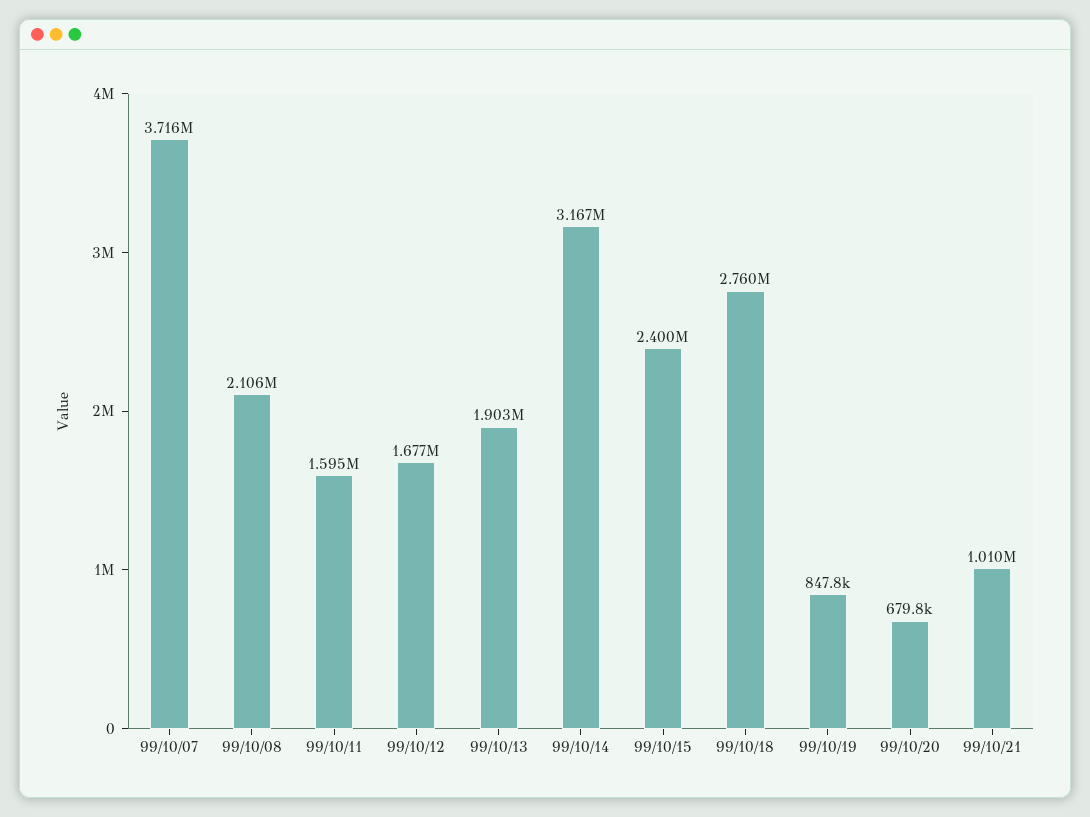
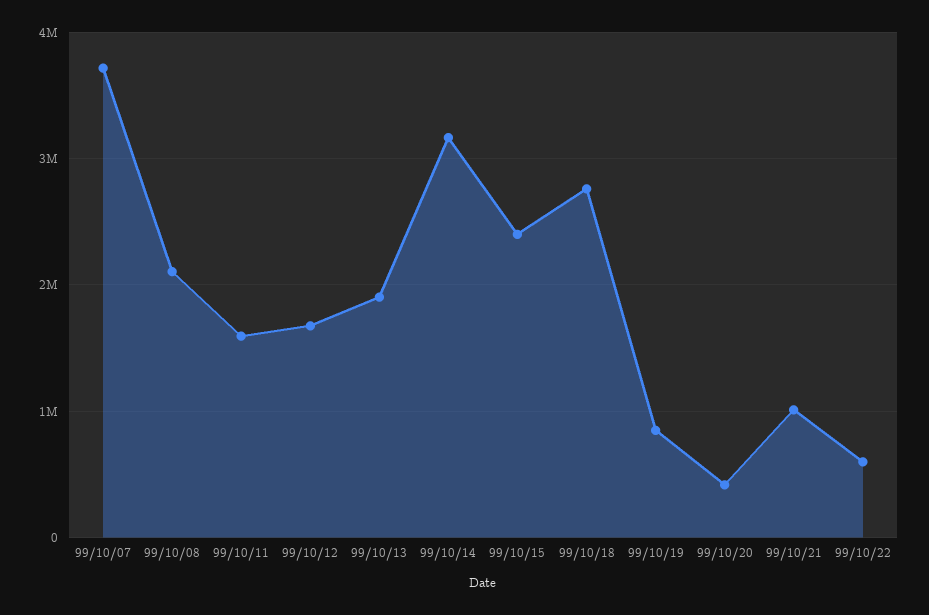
99/10/20: 679800 -> 400000
99/10/22: none -> 600000

